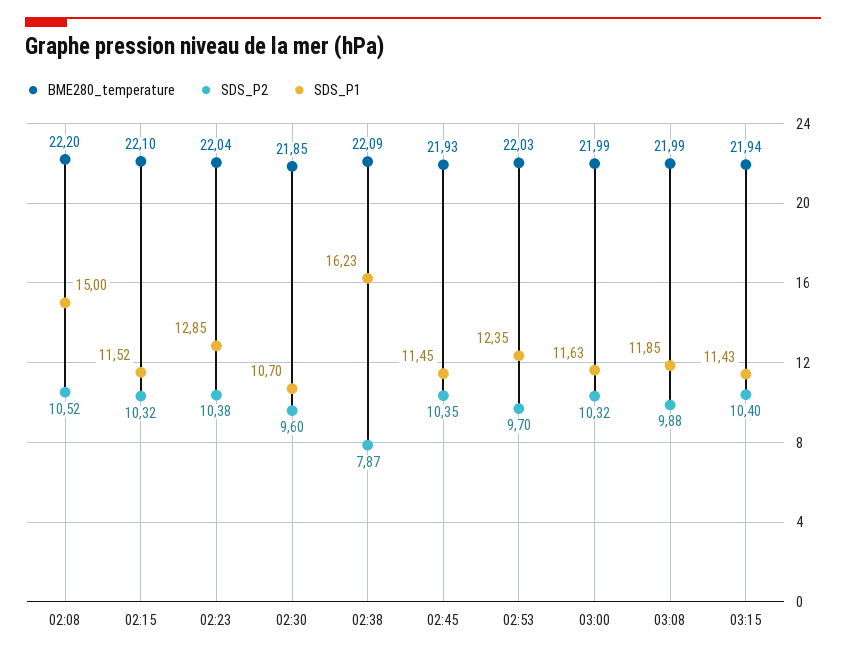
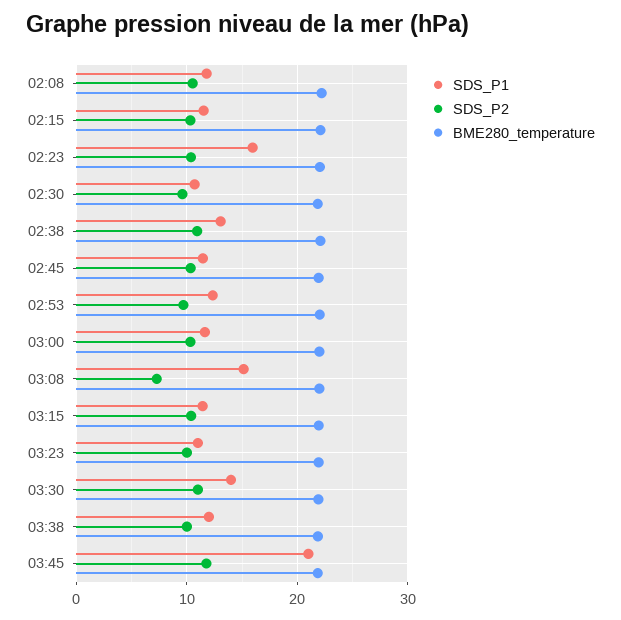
SDS_P1, 02:08: 15 -> 12
SDS_P1, 02:23: 12.85 -> 16
SDS_P2, 02:38: 7.87 -> 11
SDS_P1, 02:38: 16.23 -> 13
SDS_P2, 03:08: 9.88 -> 7
SDS_P1, 03:08: 11.85 -> 15
SDS_P1, 03:23: none -> 11
SDS_P2, 03:23: none -> 10
BME280_temperature, 03:23: none -> 22
SDS_P1, 03:30: none -> 14
SDS_P2, 03:30: none -> 11
BME280_temperature, 03:30: none -> 22
SDS_P1, 03:38: none -> 12
SDS_P2, 03:38: none -> 10
BME280_temperature, 03:38: none -> 22
SDS_P1, 03:45: none -> 21
SDS_P2, 03:45: none -> 12
BME280_temperature, 03:45: none -> 22

